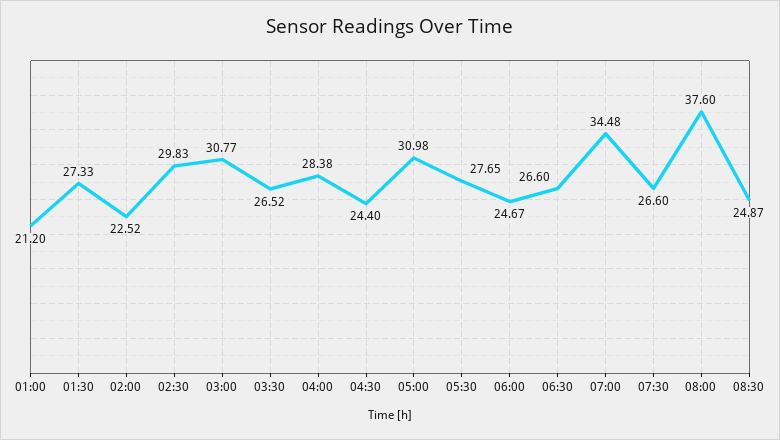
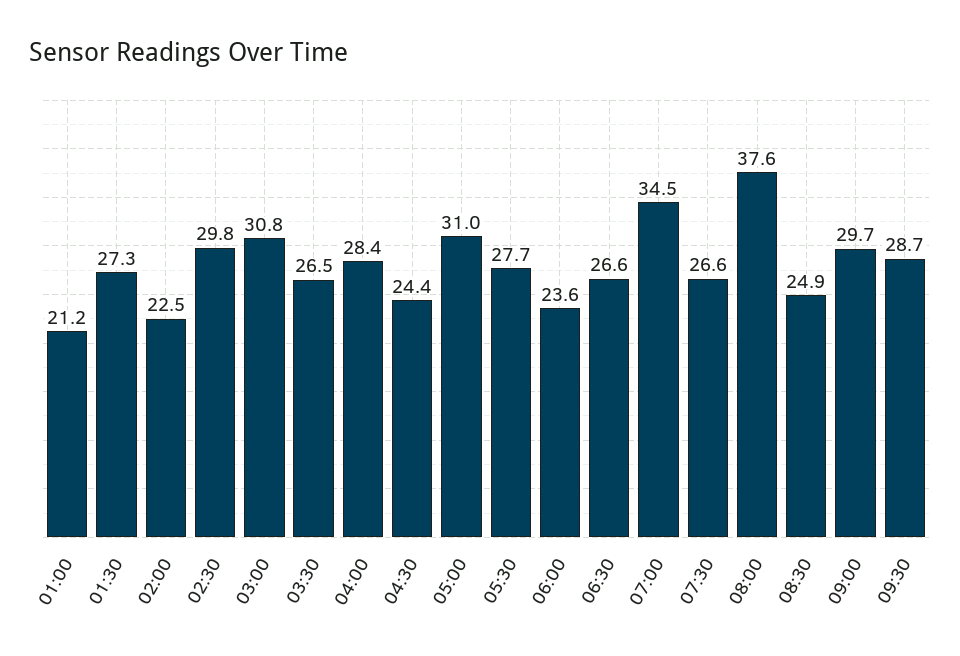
06:00: 24.67 -> 23.6
09:00: none -> 29.7
09:30: none -> 28.7

